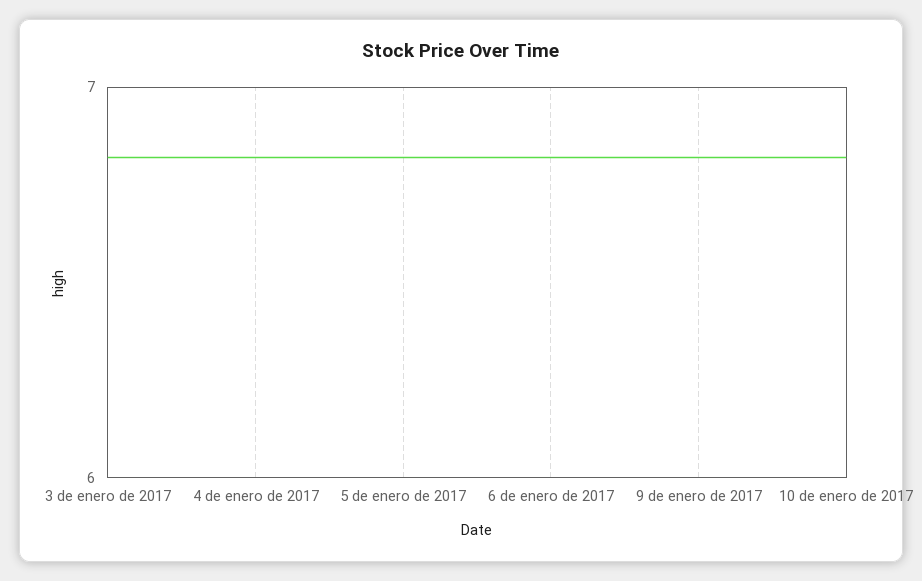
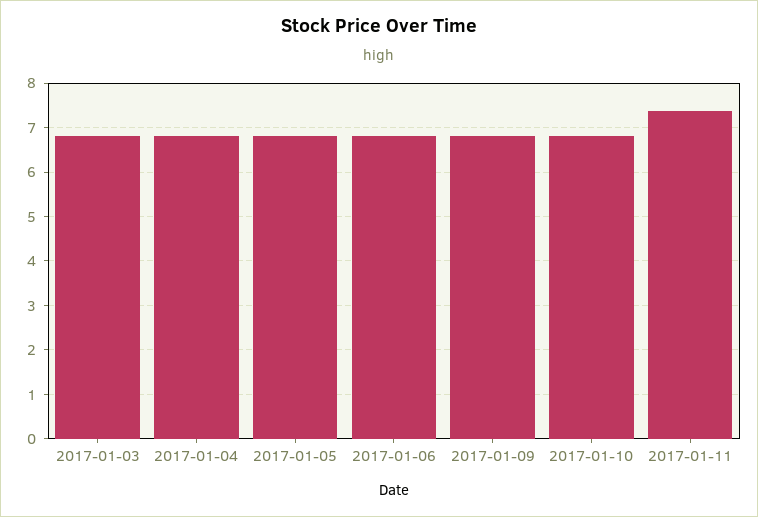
2017-01-11: none -> 7.4

